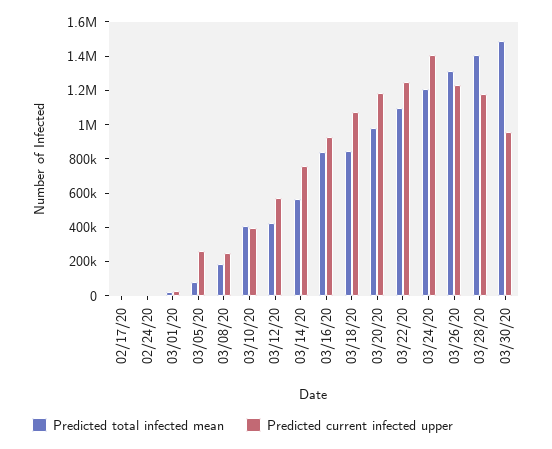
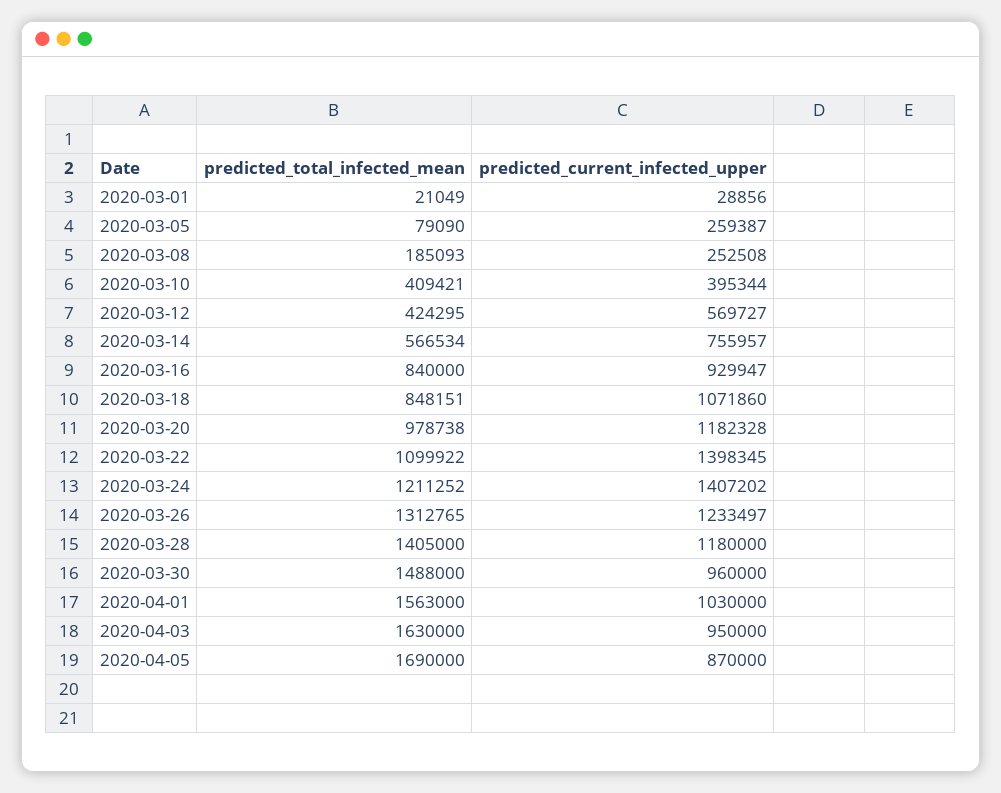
Predicted total infected mean, 02/17/20: 0 -> none
Predicted current infected upper, 02/17/20: 0 -> none
Predicted total infected mean, 02/24/20: 0 -> none
Predicted current infected upper, 02/24/20: 0 -> none
Predicted current infected upper, 03/22/20: 1250000 -> 1398345
Predicted total infected mean, 2020-04-01: none -> 1563000
Predicted current infected upper, 2020-04-01: none -> 1030000
Predicted total infected mean, 2020-04-03: none -> 1630000
Predicted current infected upper, 2020-04-03: none -> 950000
Predicted total infected mean, 2020-04-05: none -> 1690000
Predicted current infected upper, 2020-04-05: none -> 870000

